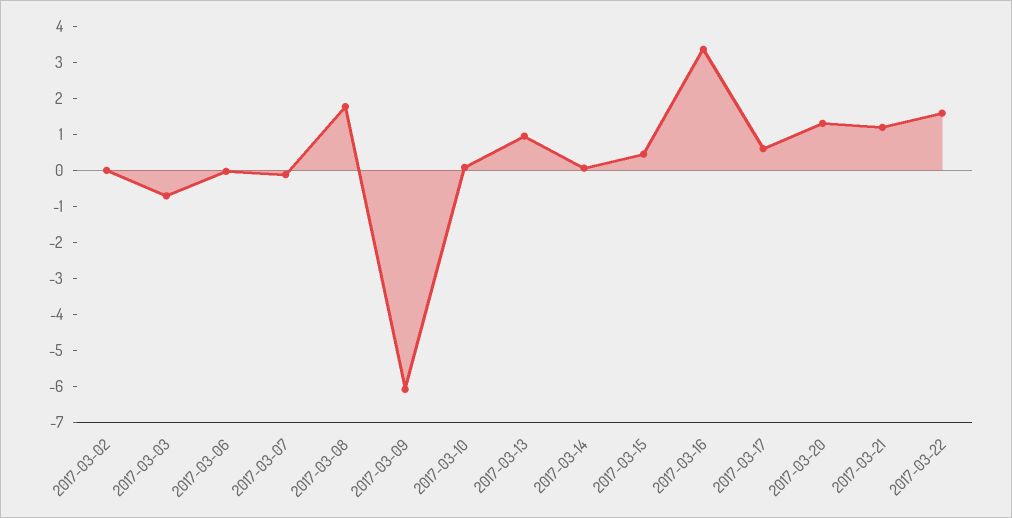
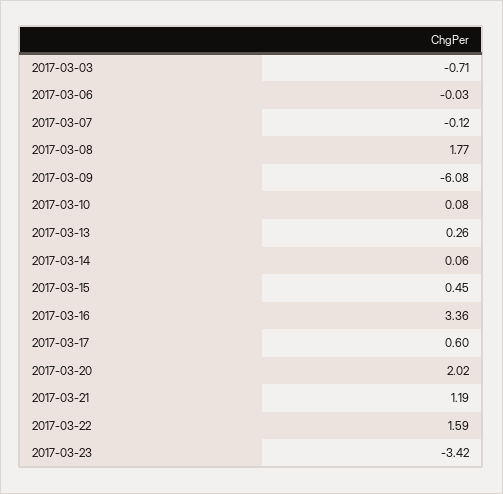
2017-03-02: 0 -> none
2017-03-13: 1 -> 0.26
2017-03-20: 1.25 -> 2.02
2017-03-23: none -> -3.42

